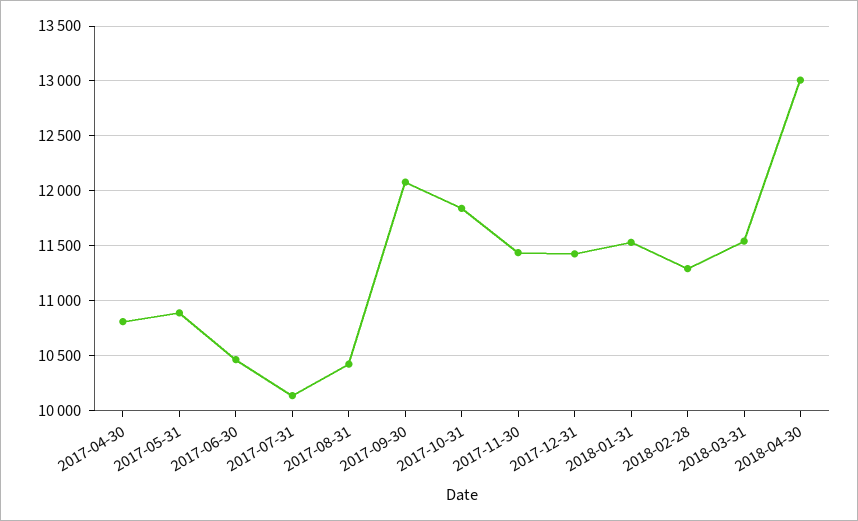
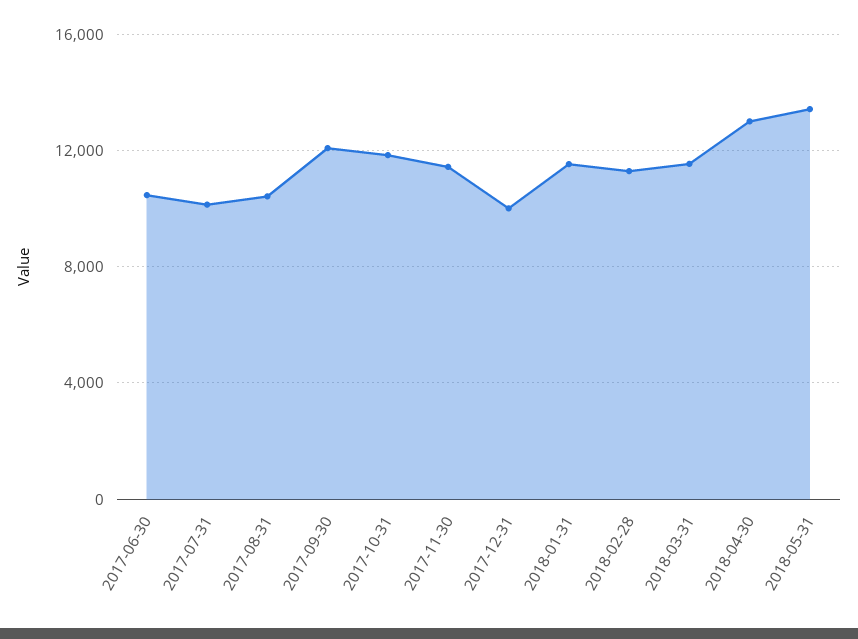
2017-04-30: 10800 -> none
2017-05-31: 10900 -> none
2017-12-31: 11400 -> 10000
2018-05-31: none -> 13500

